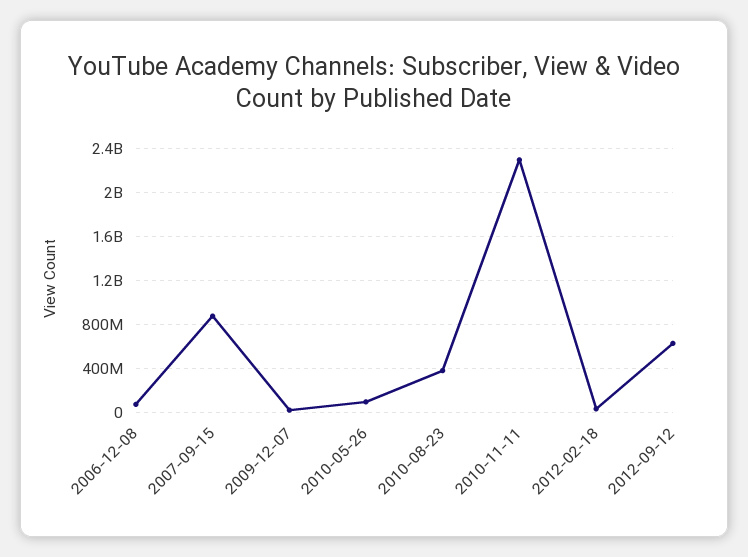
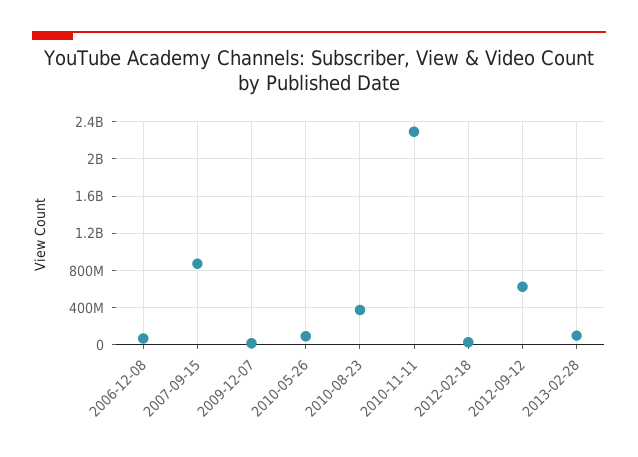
2013-02-28: none -> 100000000

